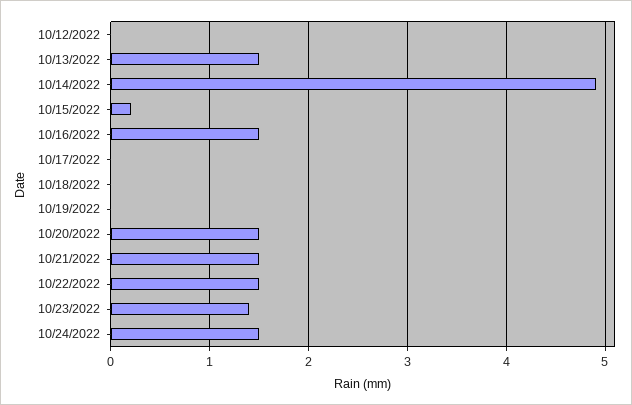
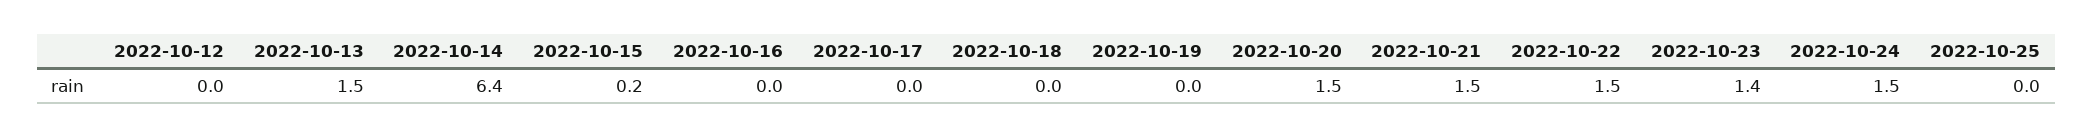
10/14/2022: 4.9 -> 6.4
10/16/2022: 1.5 -> 0
2022-10-25: none -> 0

